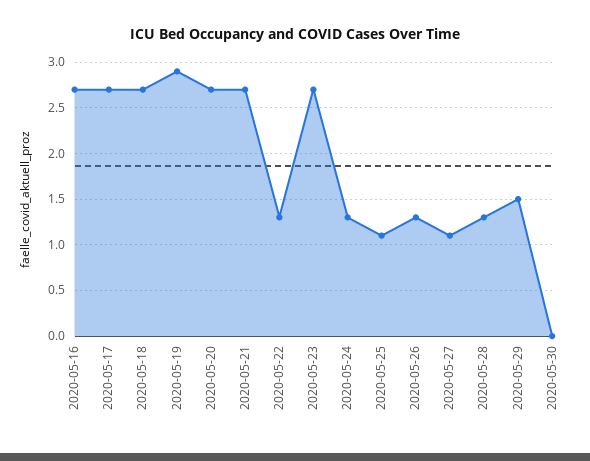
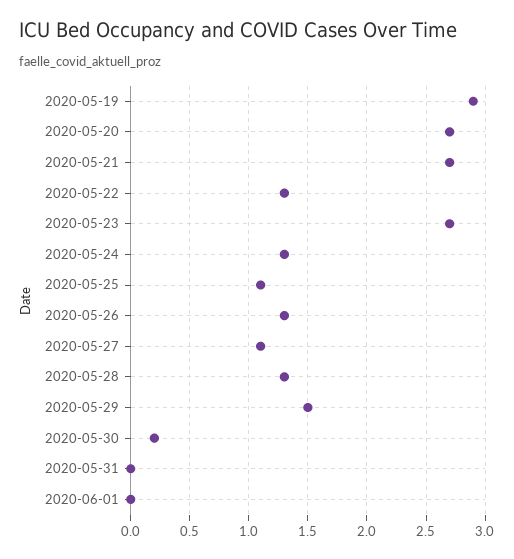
2020-05-16: 2.7 -> none
2020-05-17: 2.7 -> none
2020-05-18: 2.7 -> none
2020-05-30: 0 -> 0.2
2020-05-31: none -> 0
2020-06-01: none -> 0

